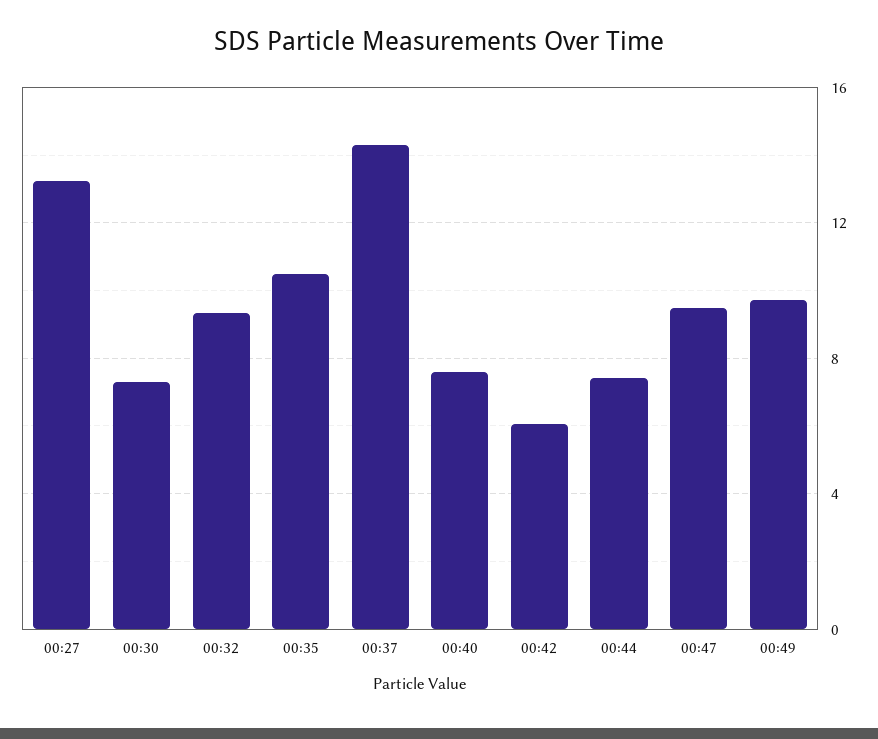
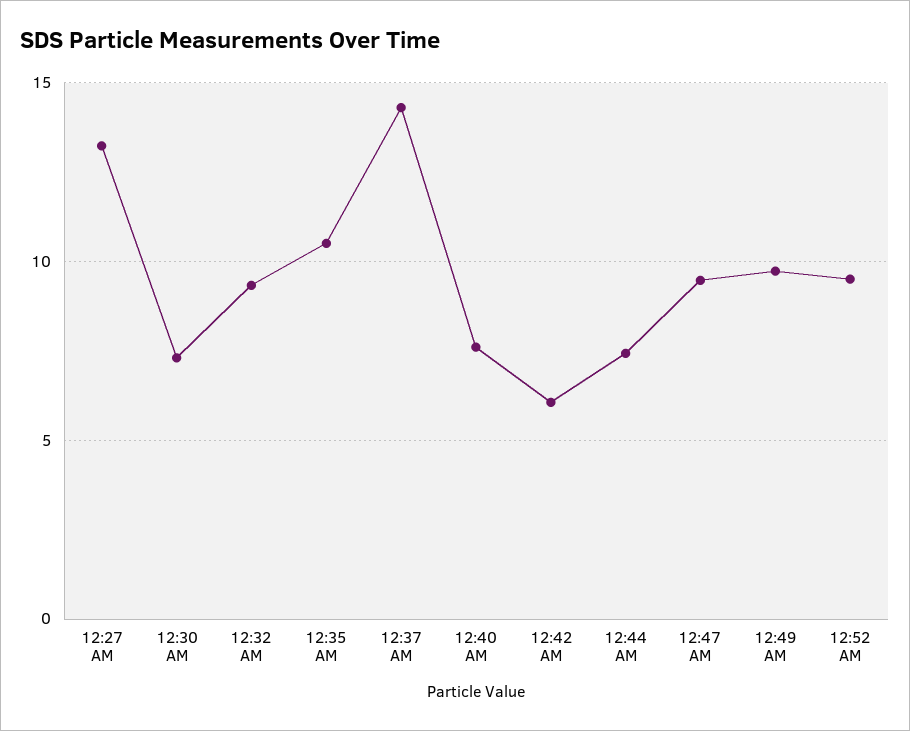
12:52 AM: none -> 9.5

